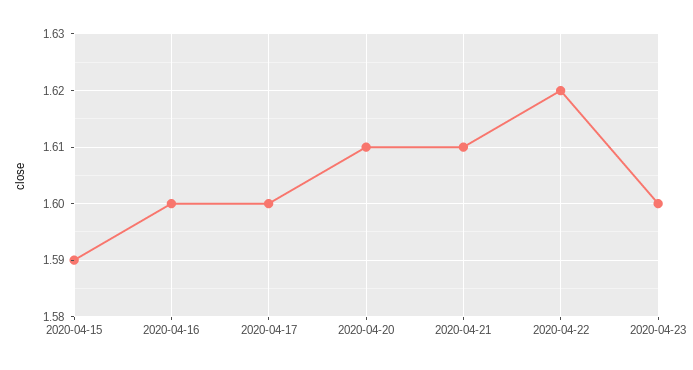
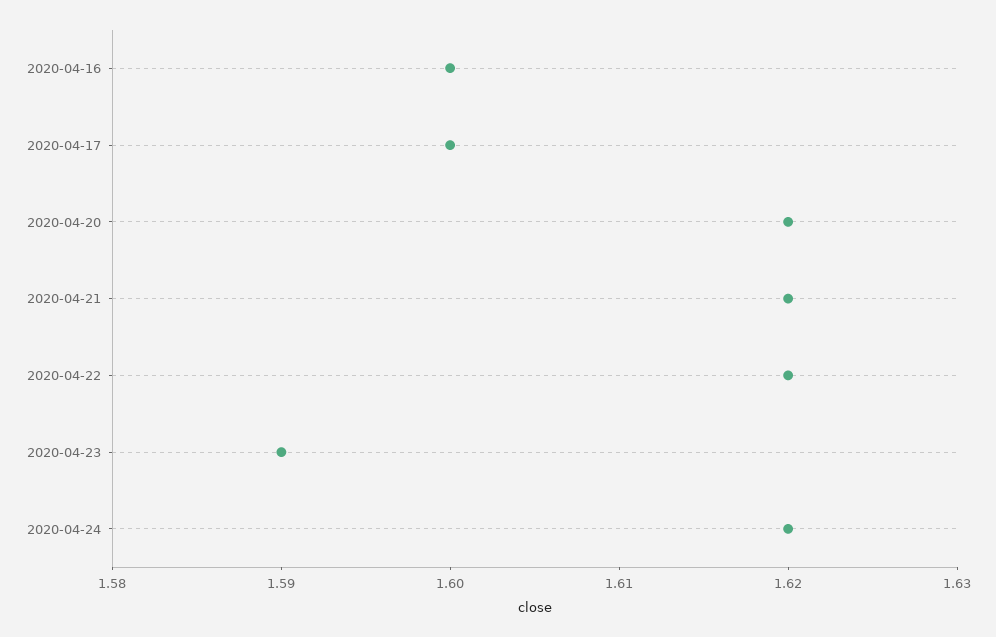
2020-04-15: 1.59 -> none
2020-04-20: 1.61 -> 1.62
2020-04-21: 1.61 -> 1.62
2020-04-23: 1.6 -> 1.59
2020-04-24: none -> 1.62

